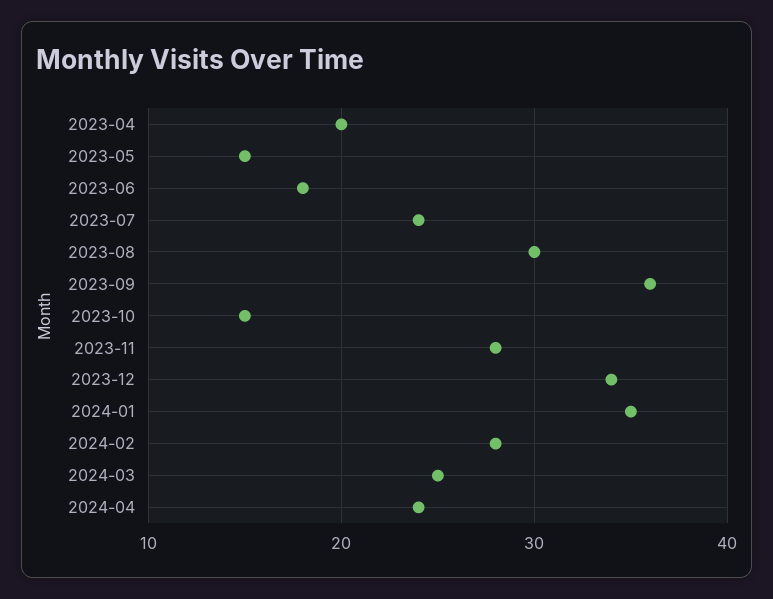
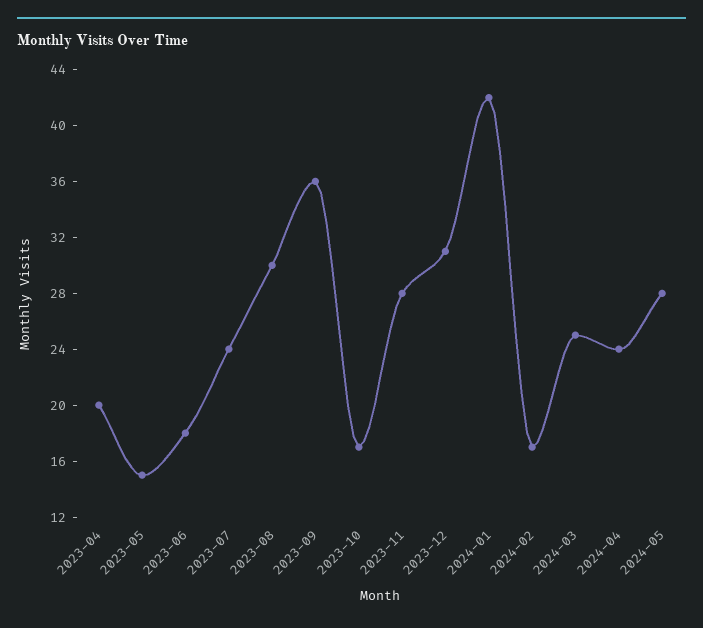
2023-10: 15 -> 17
2023-12: 34 -> 31
2024-01: 35 -> 42
2024-02: 28 -> 17
2024-05: none -> 28

